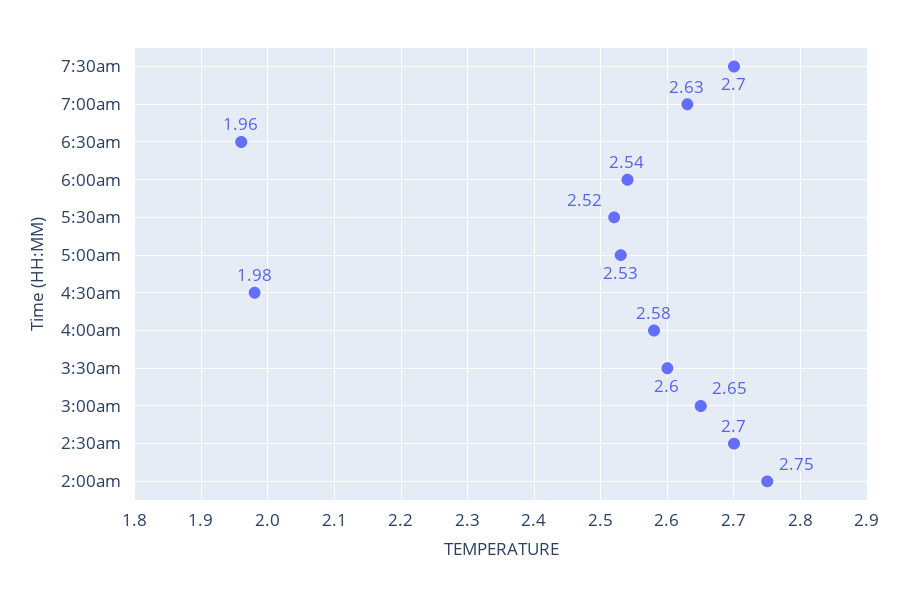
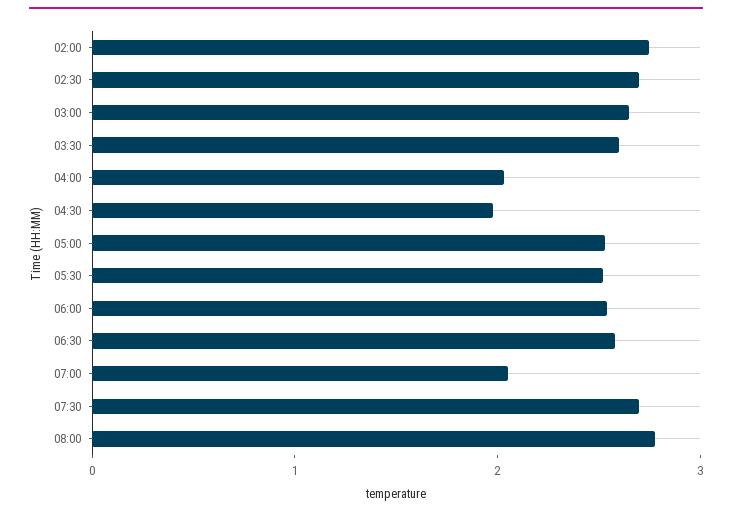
7:00am: 2.63 -> 2
6:30am: 1.96 -> 2.6
4:00am: 2.58 -> 2
08:00: none -> 2.8

